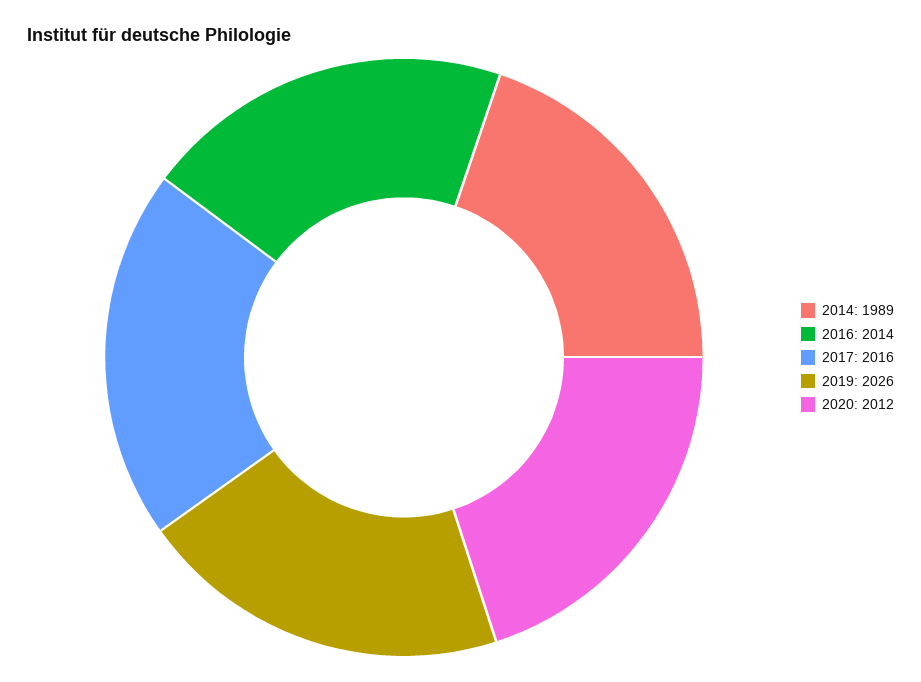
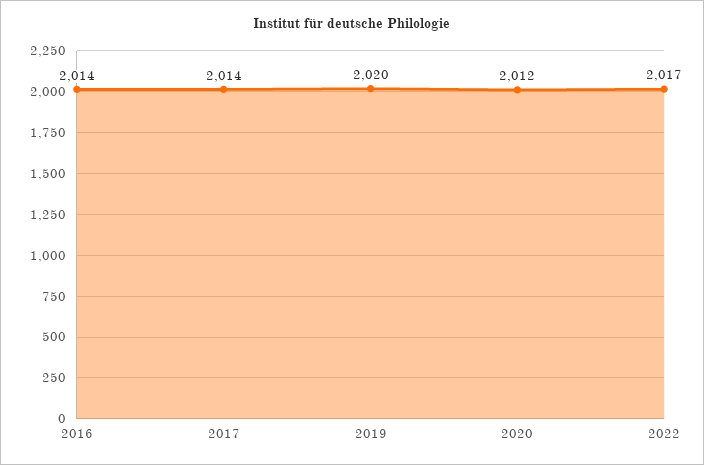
2014: 1989 -> none
2017: 2016 -> 2014
2019: 2026 -> 2020
2022: none -> 2017

